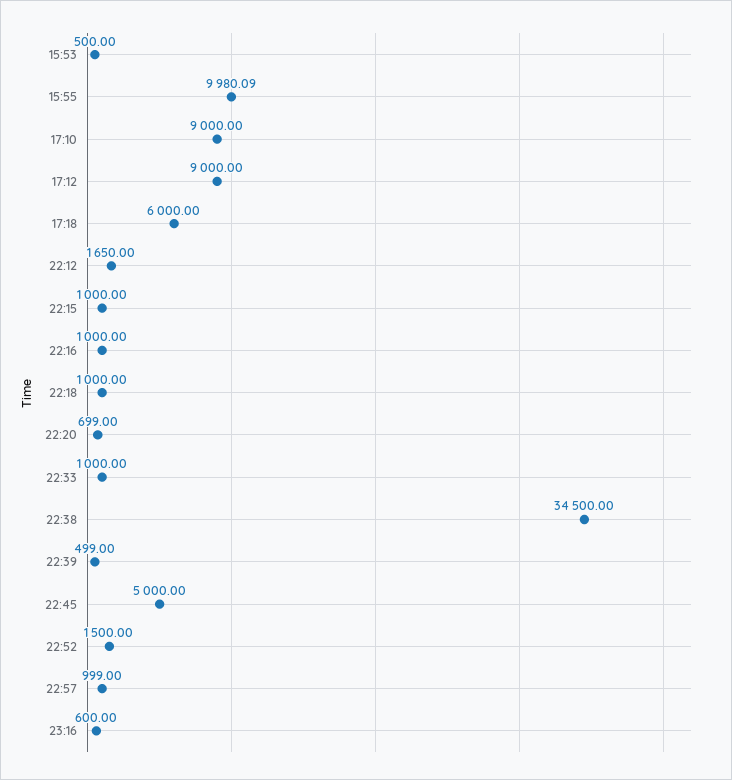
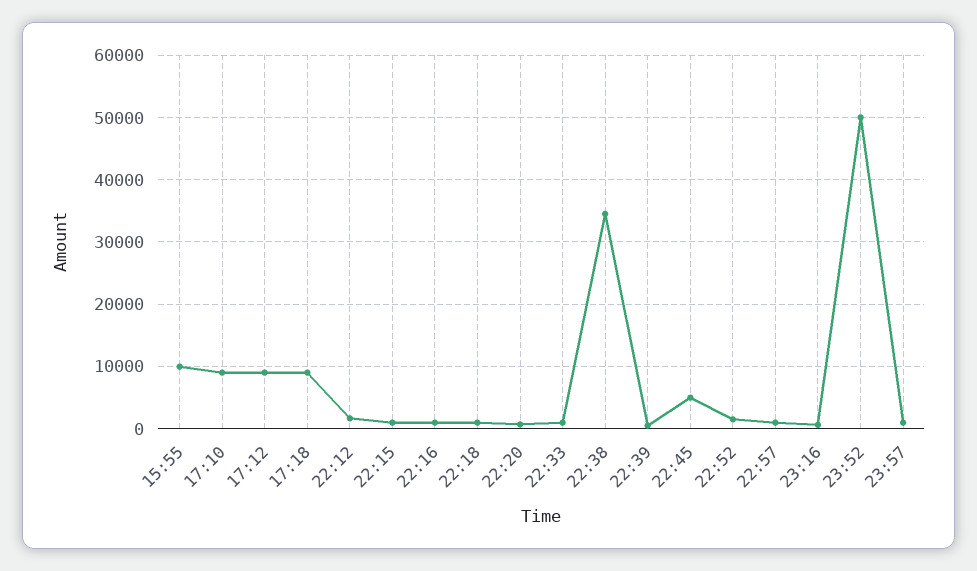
15:53: 500 -> none
17:18: 6000 -> 9000
23:52: none -> 50000
23:57: none -> 1000

